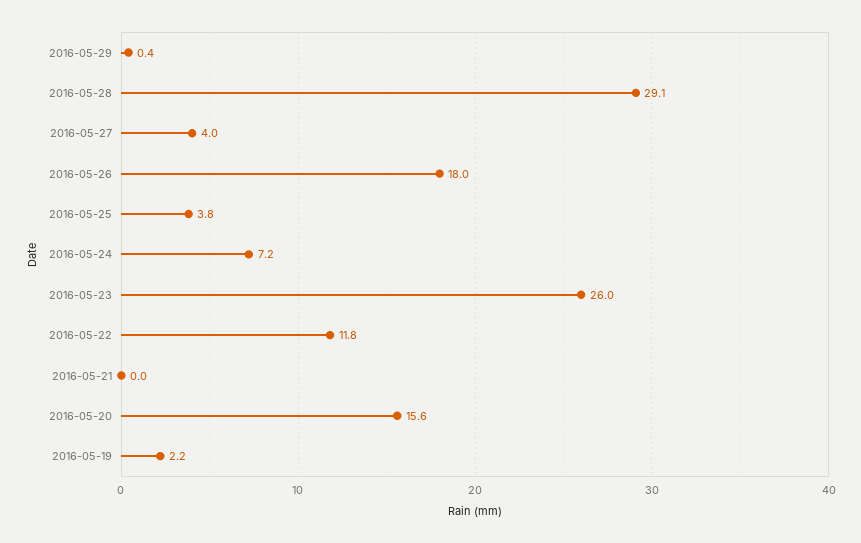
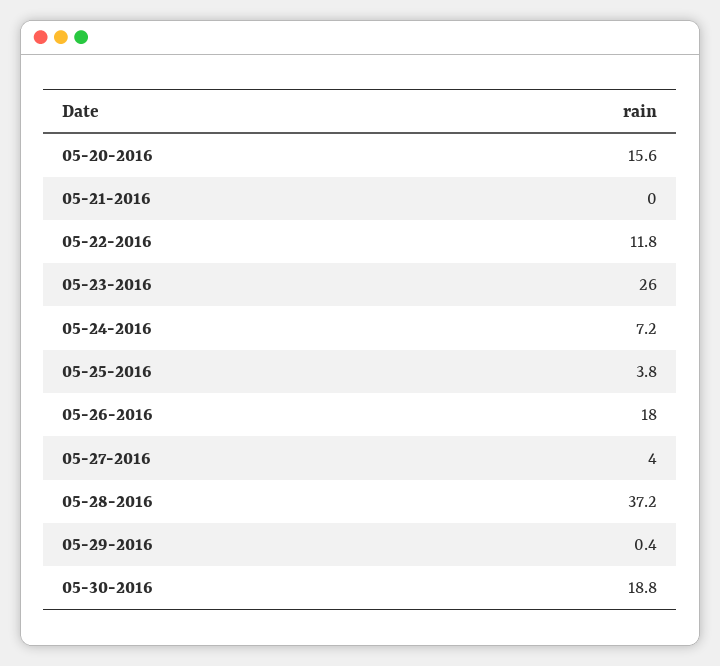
2016-05-28: 29.1 -> 37.2
2016-05-19: 2.2 -> none
05-30-2016: none -> 18.8

